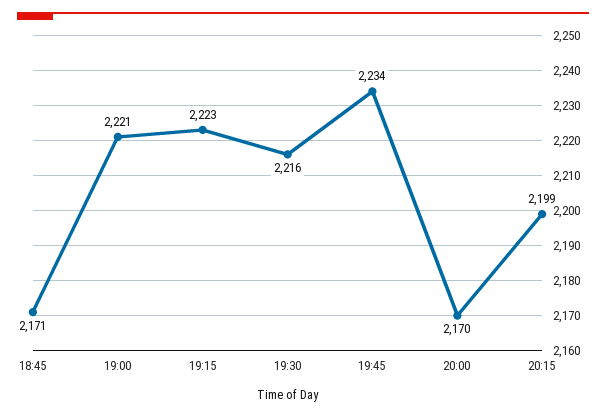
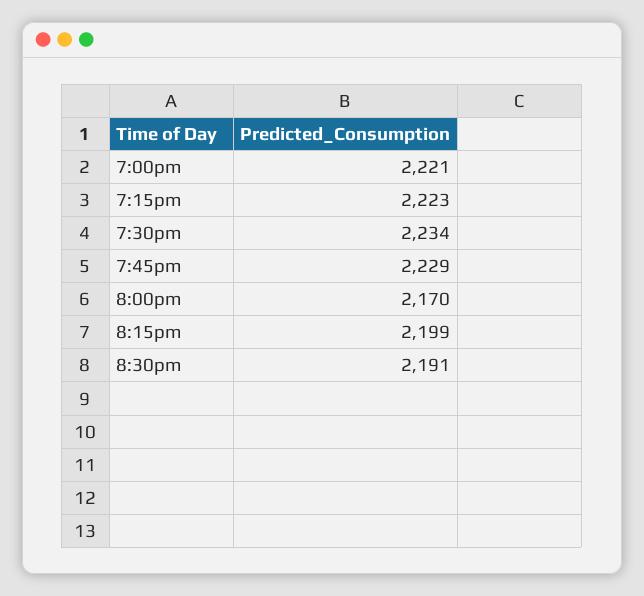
18:45: 2171 -> none
19:30: 2216 -> 2234
19:45: 2234 -> 2229
8:30pm: none -> 2191

